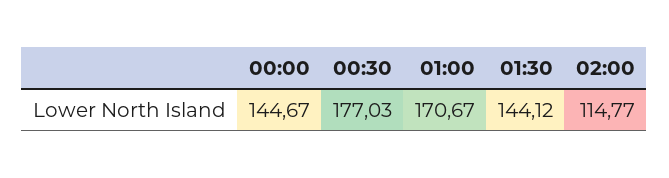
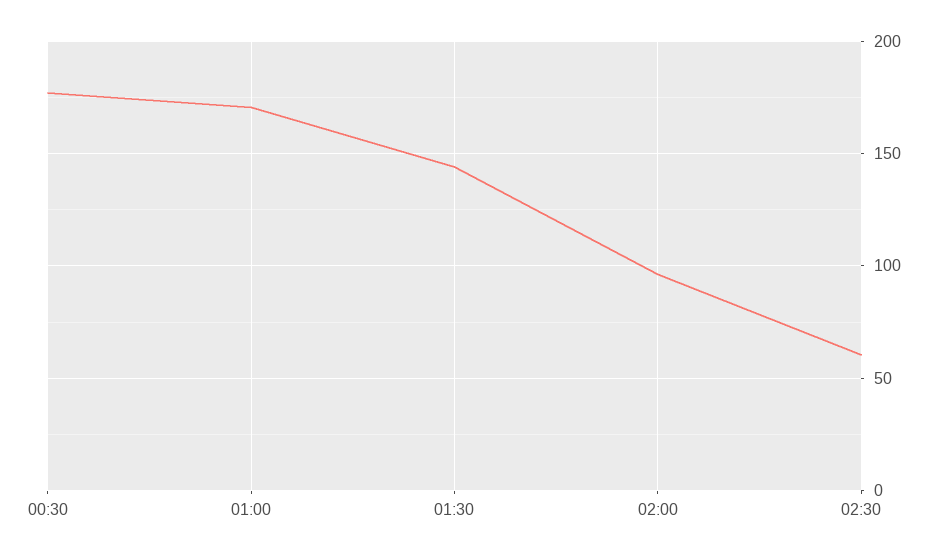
00:00: 144.67 -> none
02:00: 114.77 -> 95
02:30: none -> 60

